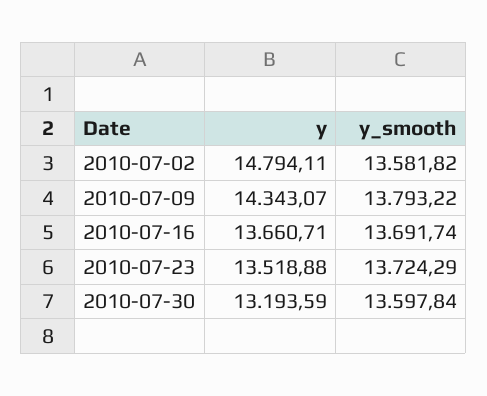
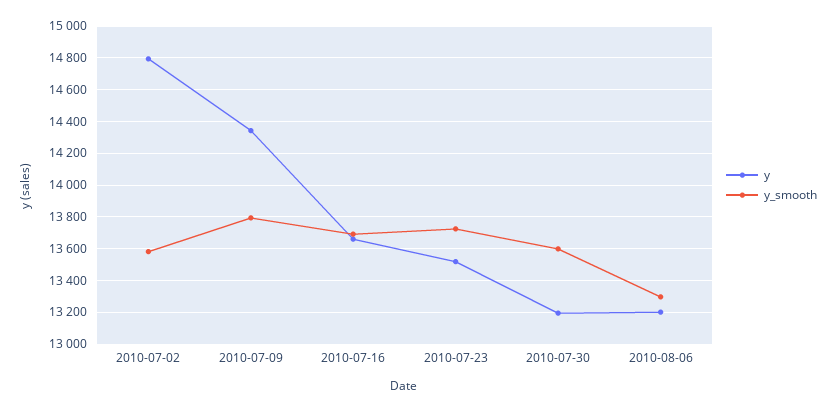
y, 2010-08-06: none -> 13200
y_smooth, 2010-08-06: none -> 13300

